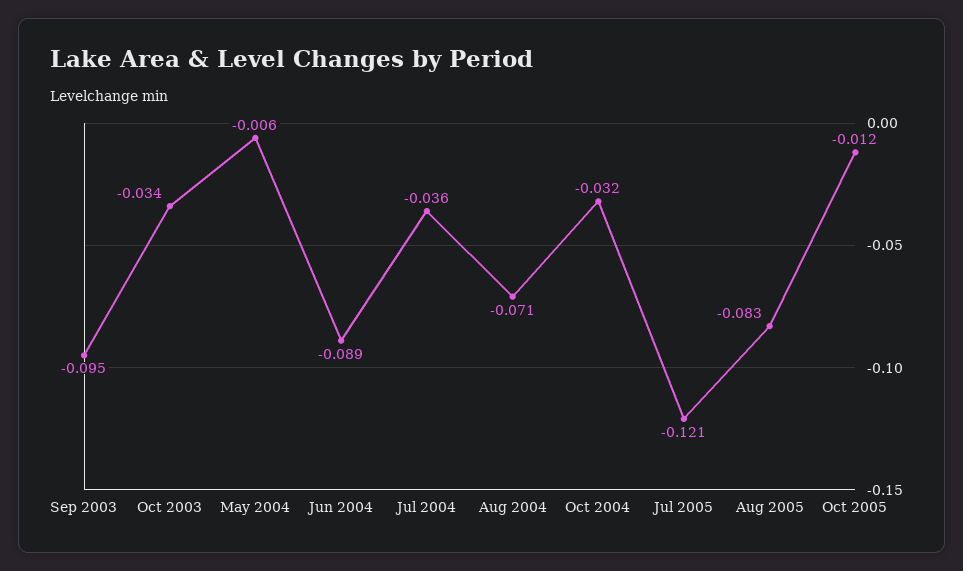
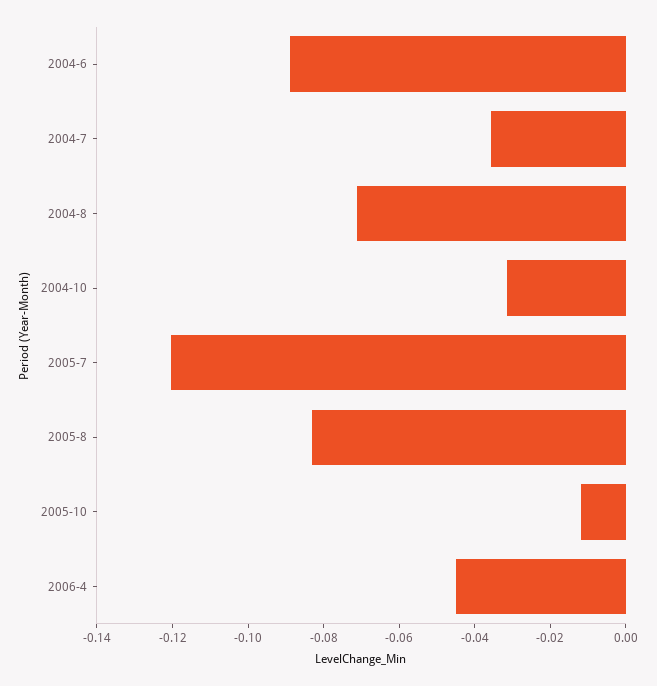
Sep 2003: -0.095 -> none
Oct 2003: -0.034 -> none
May 2004: -0.006 -> none
2006-4: none -> -0.045

